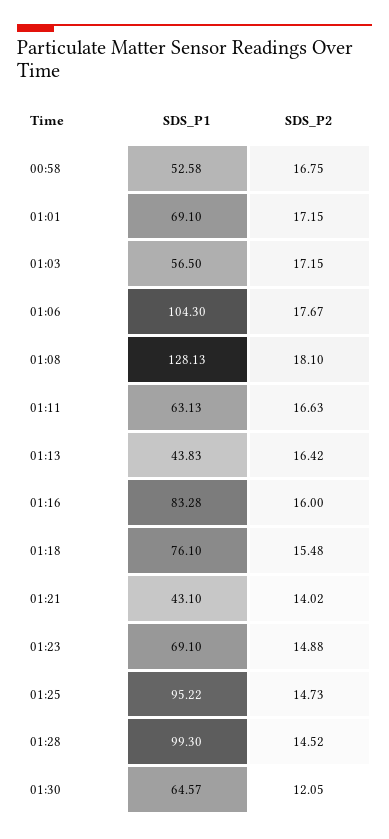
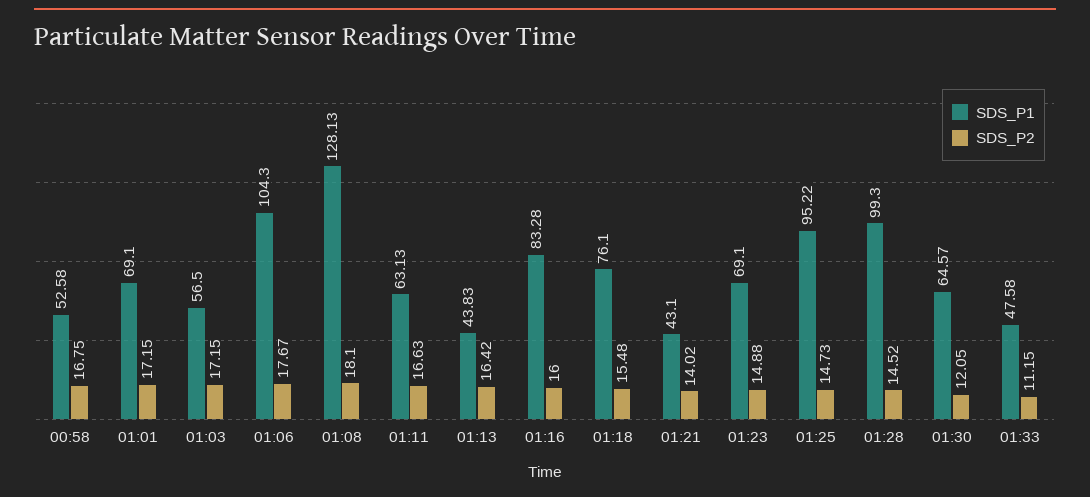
SDS_P1, 01:33: none -> 47.58
SDS_P2, 01:33: none -> 11.15

